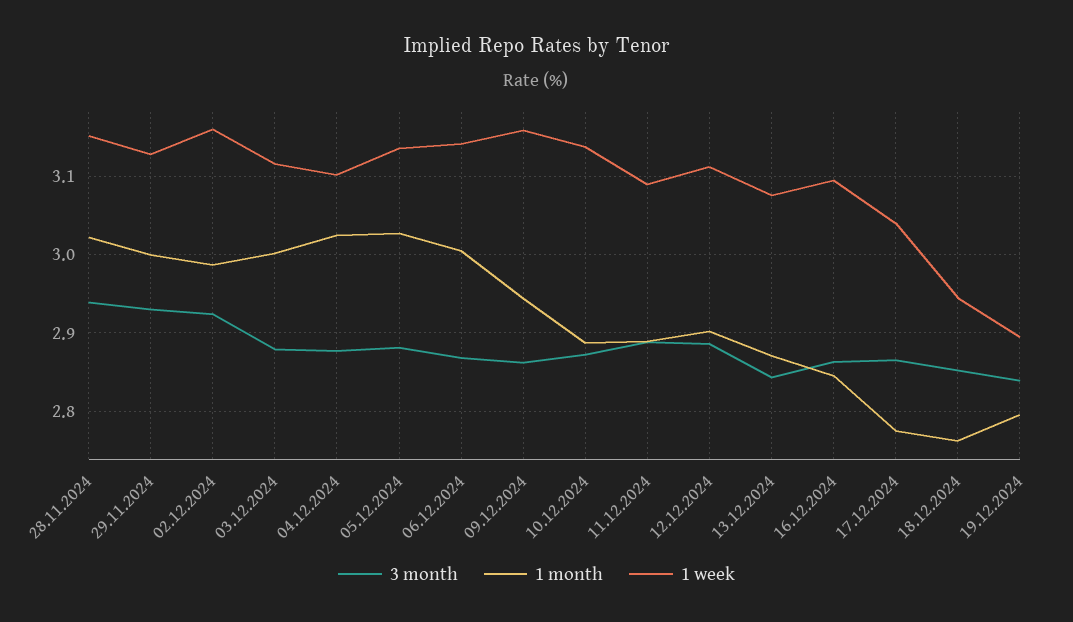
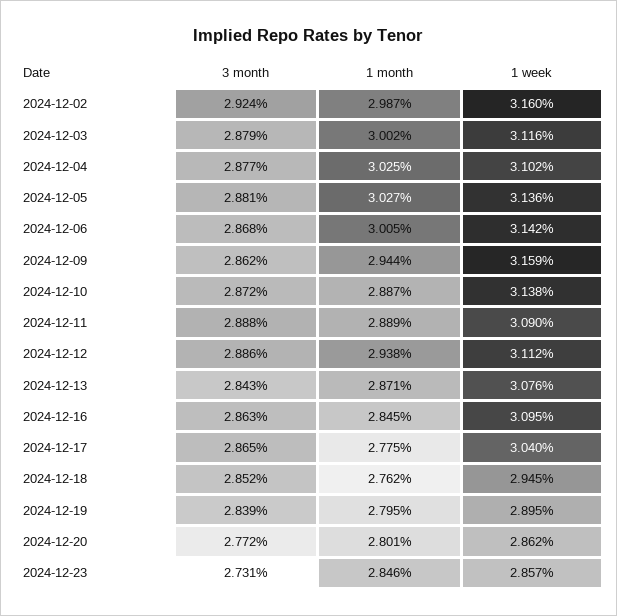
3 month, 28.11.2024: 2.94 -> none
1 month, 28.11.2024: 3.02 -> none
1 week, 28.11.2024: 3.15 -> none
3 month, 29.11.2024: 2.93 -> none
1 month, 29.11.2024: 3 -> none
1 week, 29.11.2024: 3.13 -> none
1 month, 12.12.2024: 2.9 -> 2.938
3 month, 2024-12-20: none -> 2.772
1 month, 2024-12-20: none -> 2.801
1 week, 2024-12-20: none -> 2.862
3 month, 2024-12-23: none -> 2.731
1 month, 2024-12-23: none -> 2.846
1 week, 2024-12-23: none -> 2.857

